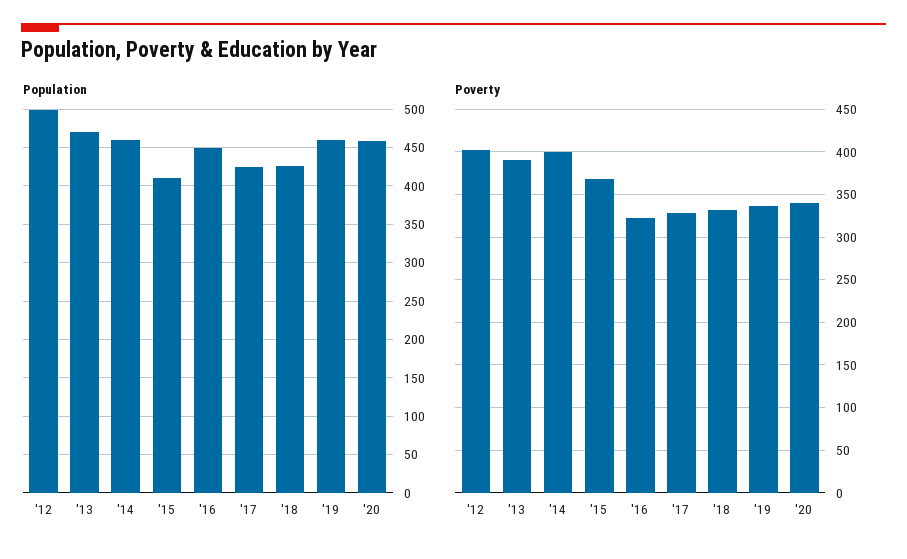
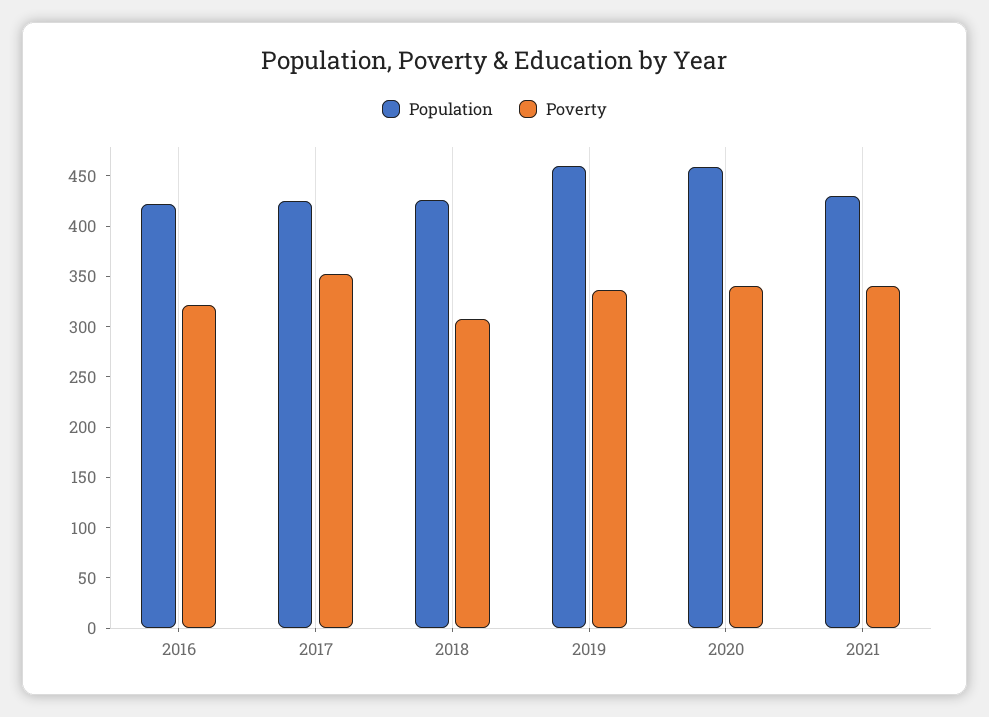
Population, '12: 500 -> none
Population, '13: 470 -> none
Population, '14: 460 -> none
Population, '15: 410 -> none
Population, '16: 450 -> 420
Poverty, '12: 400 -> none
Poverty, '13: 390 -> none
Poverty, '14: 400 -> none
Poverty, '15: 370 -> none
Poverty, '17: 330 -> 350
Poverty, '18: 330 -> 310
Population, 2021: none -> 430
Poverty, 2021: none -> 340

